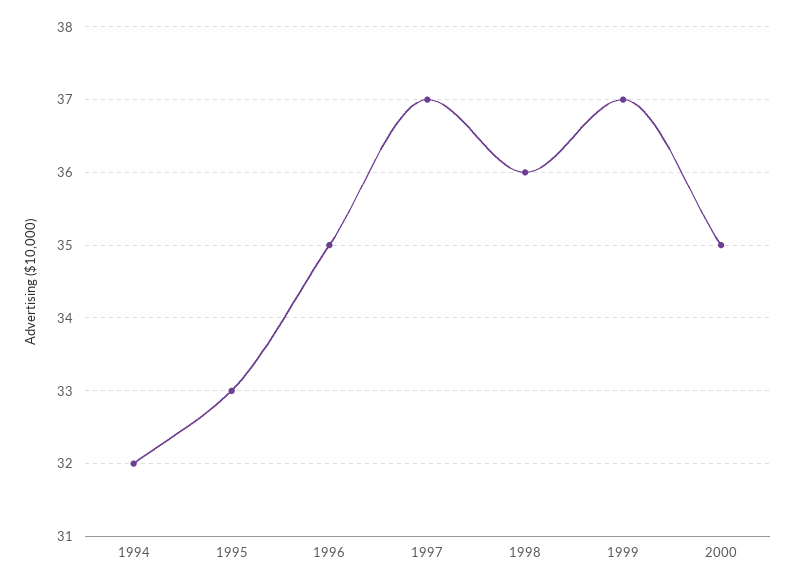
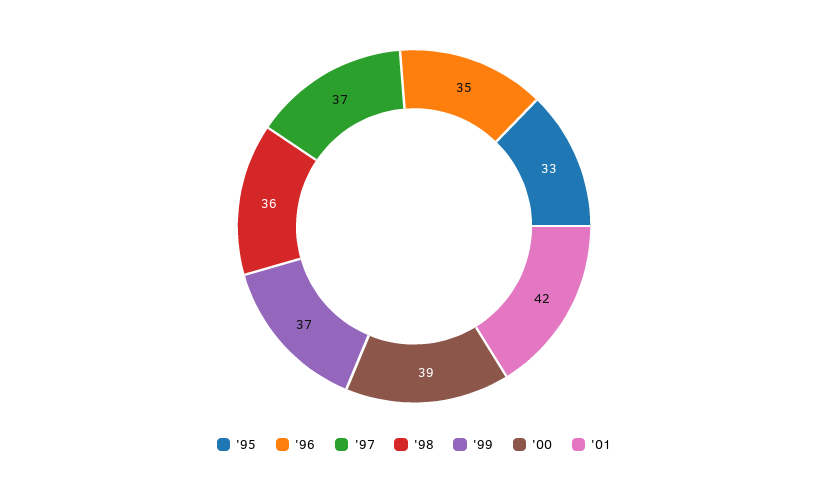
1994: 32 -> none
2000: 35 -> 39
'01: none -> 42

